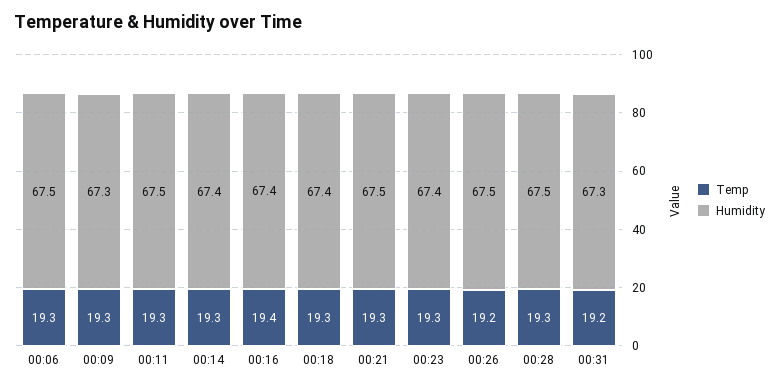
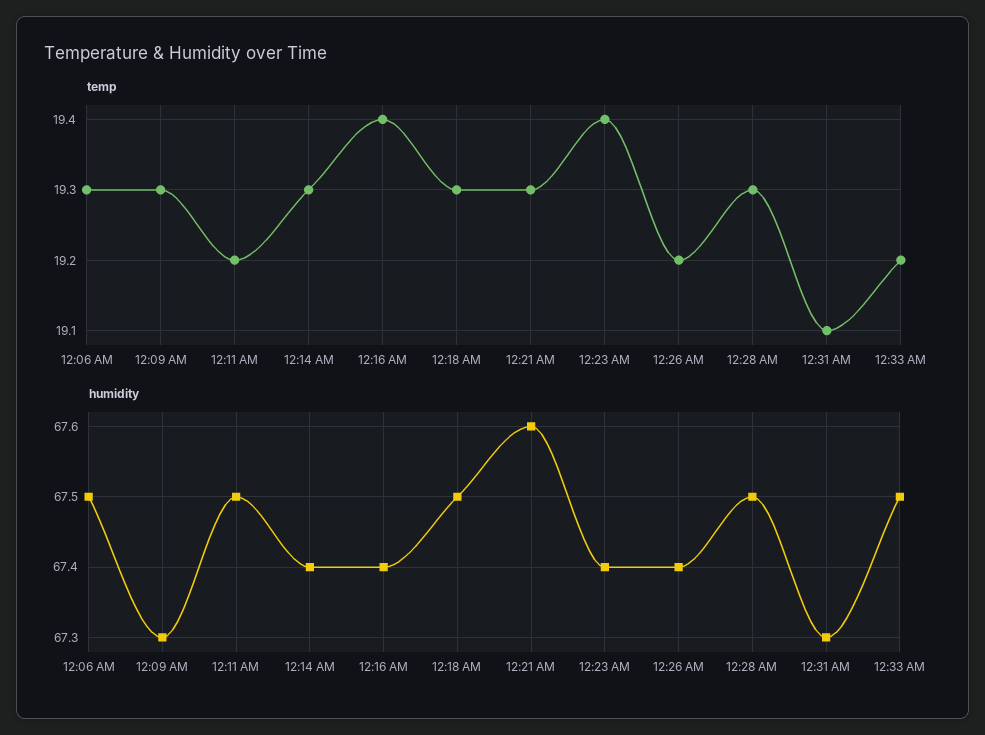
Temp, 00:11: 19.3 -> 19.2
Humidity, 00:18: 67.4 -> 67.5
Humidity, 00:21: 67.5 -> 67.6
Temp, 00:23: 19.3 -> 19.4
Humidity, 00:26: 67.5 -> 67.4
Temp, 00:31: 19.2 -> 19.1
Temp, 12:33 AM: none -> 19.2
Humidity, 12:33 AM: none -> 67.5

